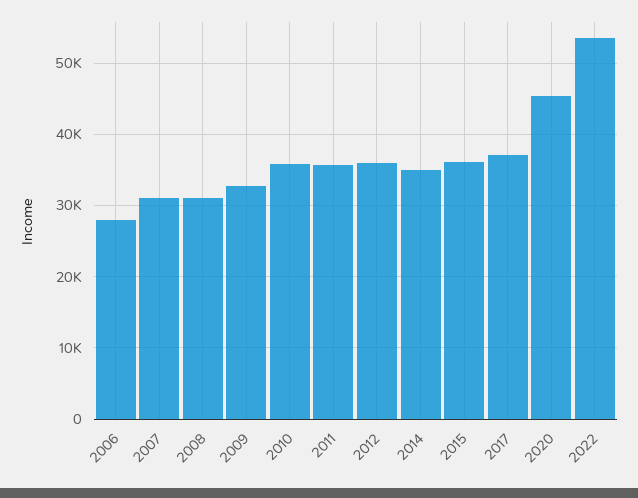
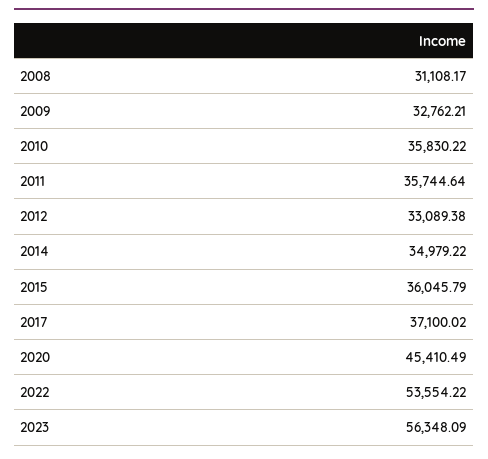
2006: 28000 -> none
2007: 31000 -> none
2012: 36000 -> 33089.38
2023: none -> 56348.09

